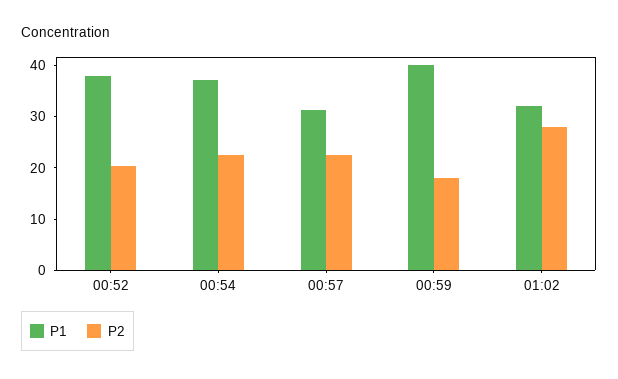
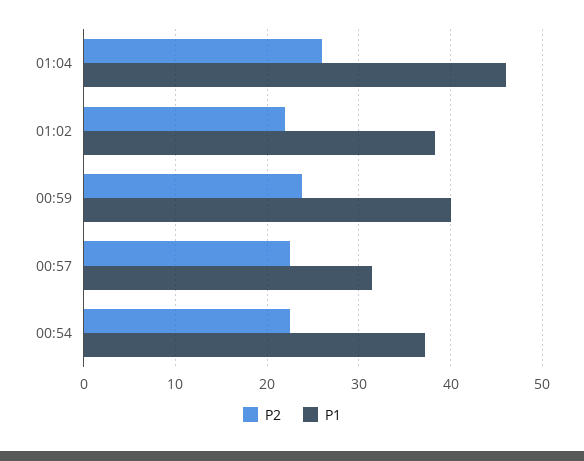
P1, 00:52: 38 -> none
P2, 00:52: 20 -> none
P2, 00:59: 18 -> 24
P1, 01:02: 32 -> 38
P2, 01:02: 28 -> 22
P2, 01:04: none -> 26
P1, 01:04: none -> 46

